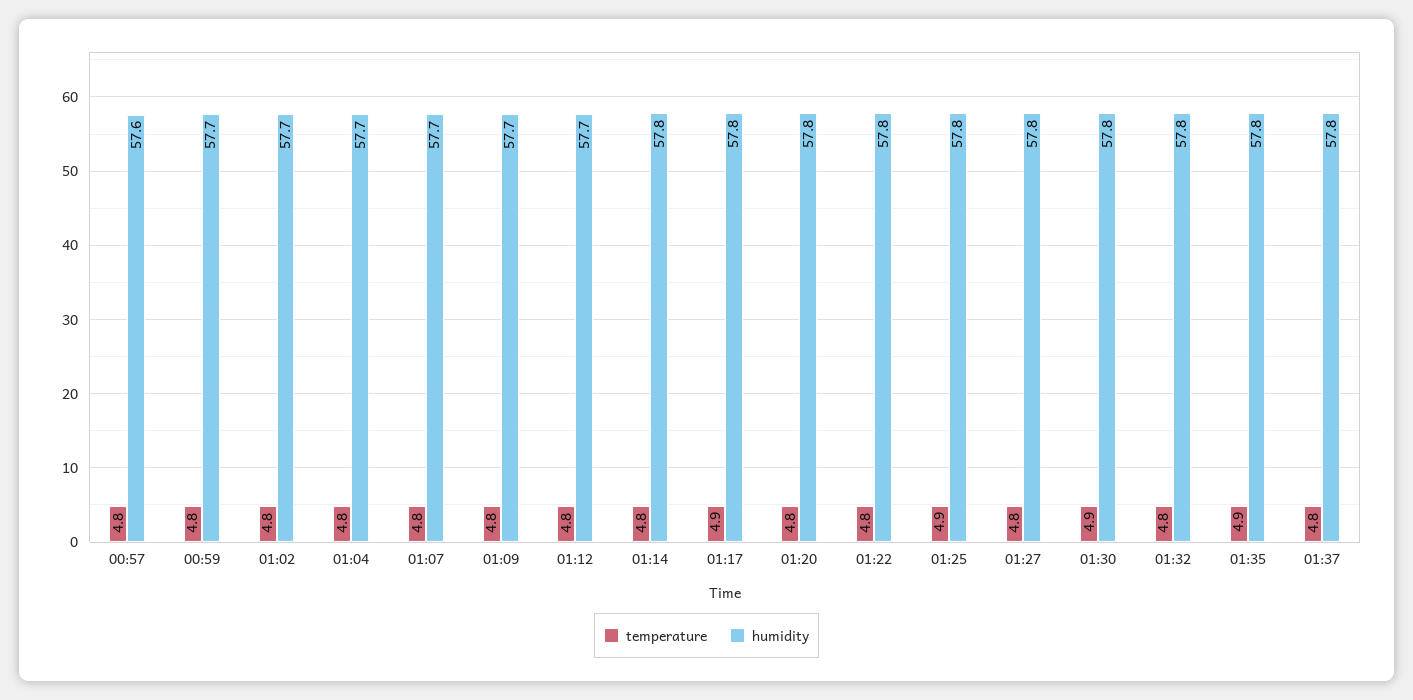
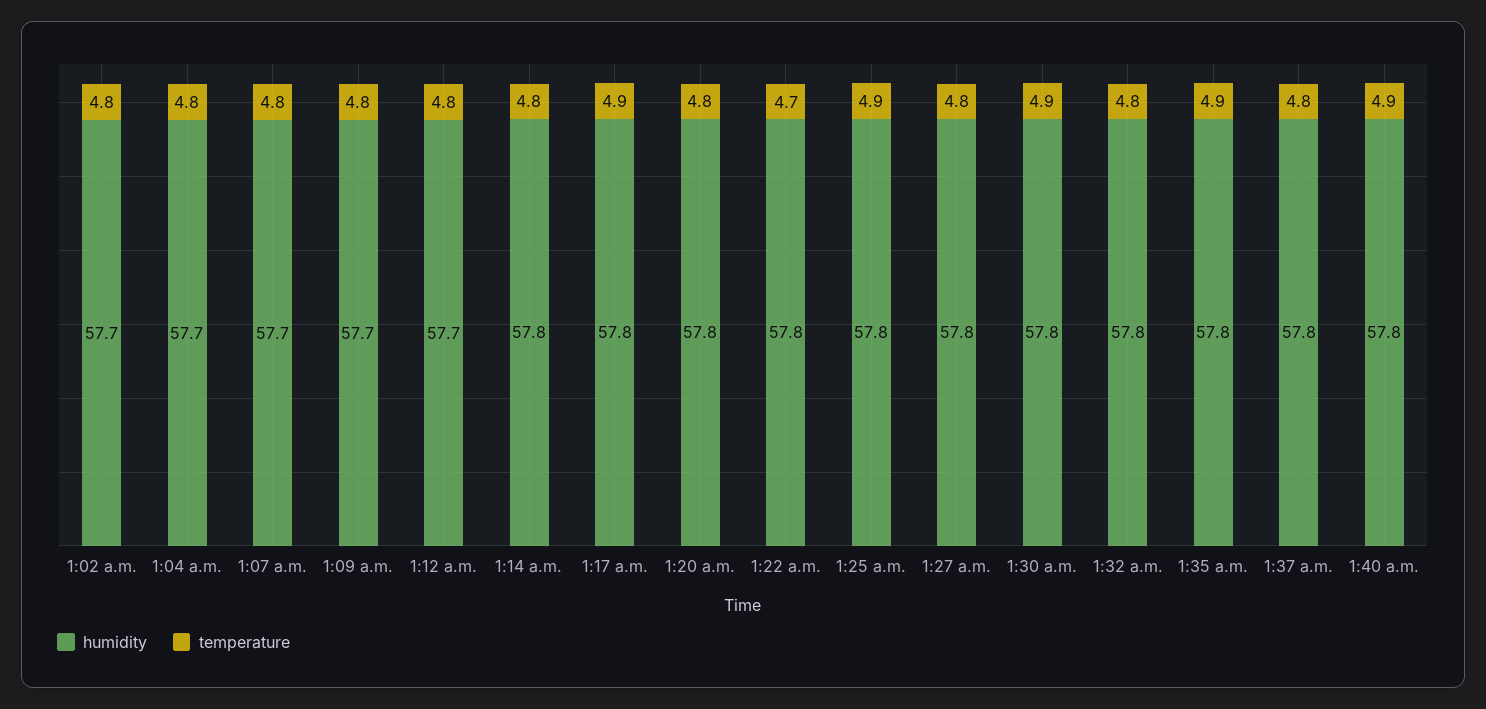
temperature, 00:57: 4.8 -> none
humidity, 00:57: 57.6 -> none
temperature, 00:59: 4.8 -> none
humidity, 00:59: 57.7 -> none
temperature, 01:22: 4.8 -> 4.7
humidity, 1:40 a.m.: none -> 57.8
temperature, 1:40 a.m.: none -> 4.9

